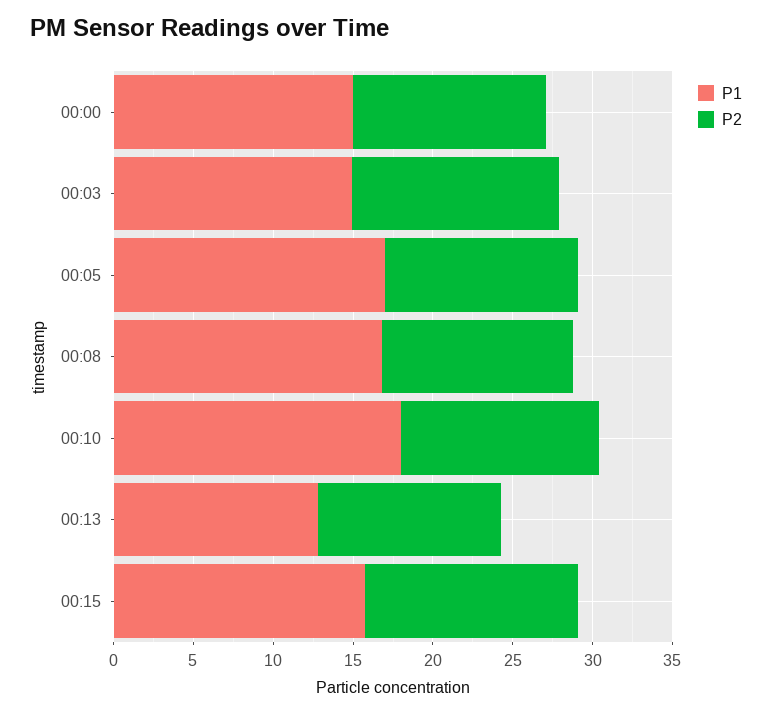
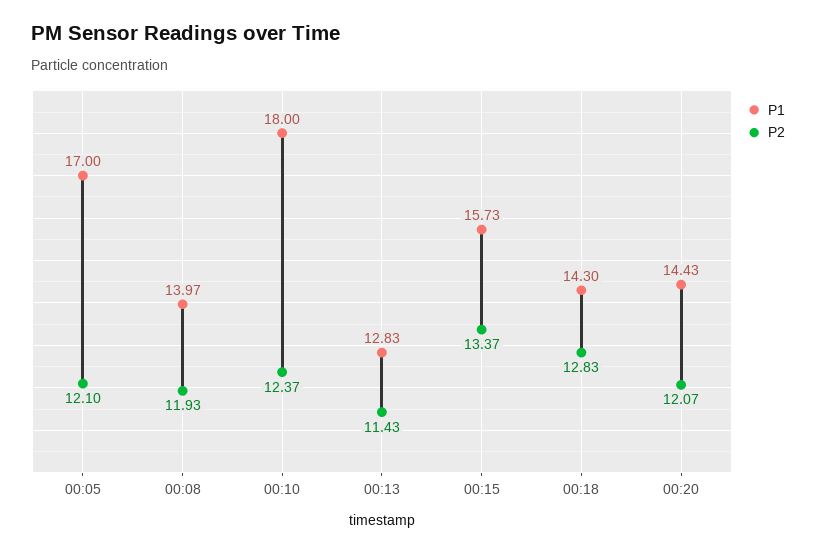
P1, 00:00: 15 -> none
P2, 00:00: 12 -> none
P1, 00:03: 15 -> none
P2, 00:03: 13 -> none
P1, 00:08: 17 -> 13.97
P1, 00:18: none -> 14.3
P2, 00:18: none -> 12.83
P1, 00:20: none -> 14.43
P2, 00:20: none -> 12.07

